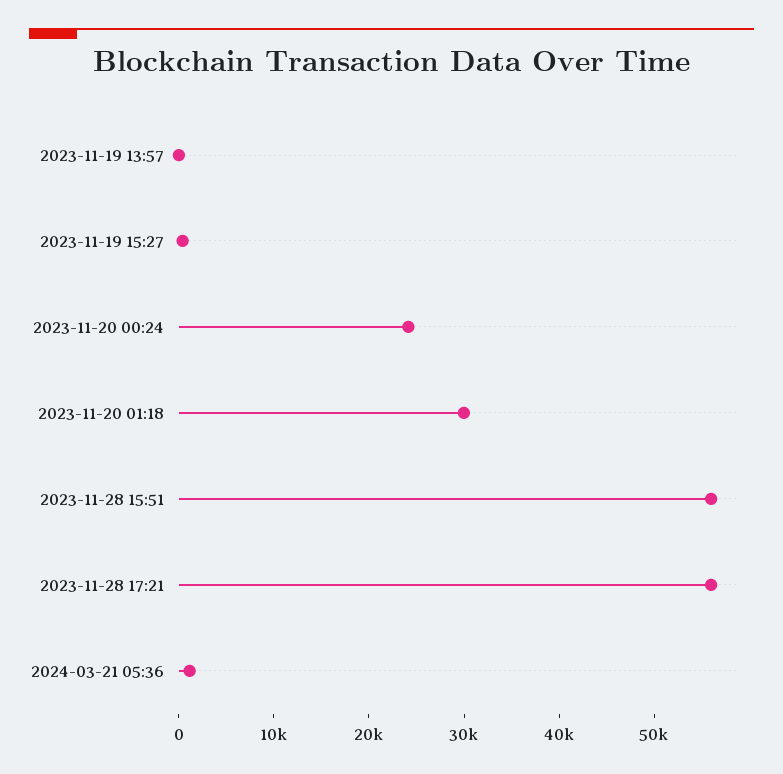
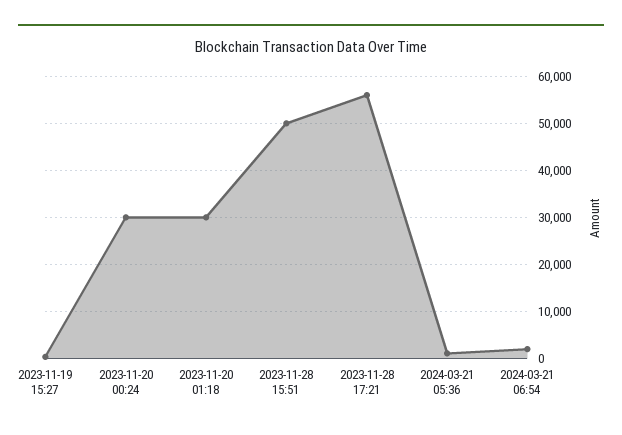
2023-11-19 13:57: 0 -> none
2023-11-20 00:24: 24000 -> 30000
2023-11-28 15:51: 56000 -> 50000
2024-03-21 06:54: none -> 2000

